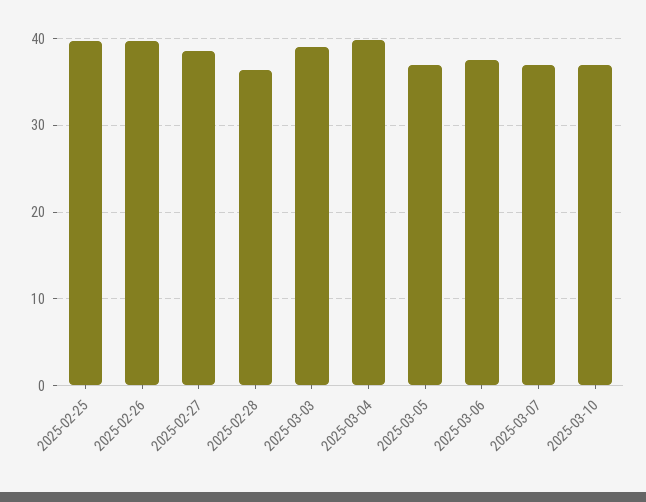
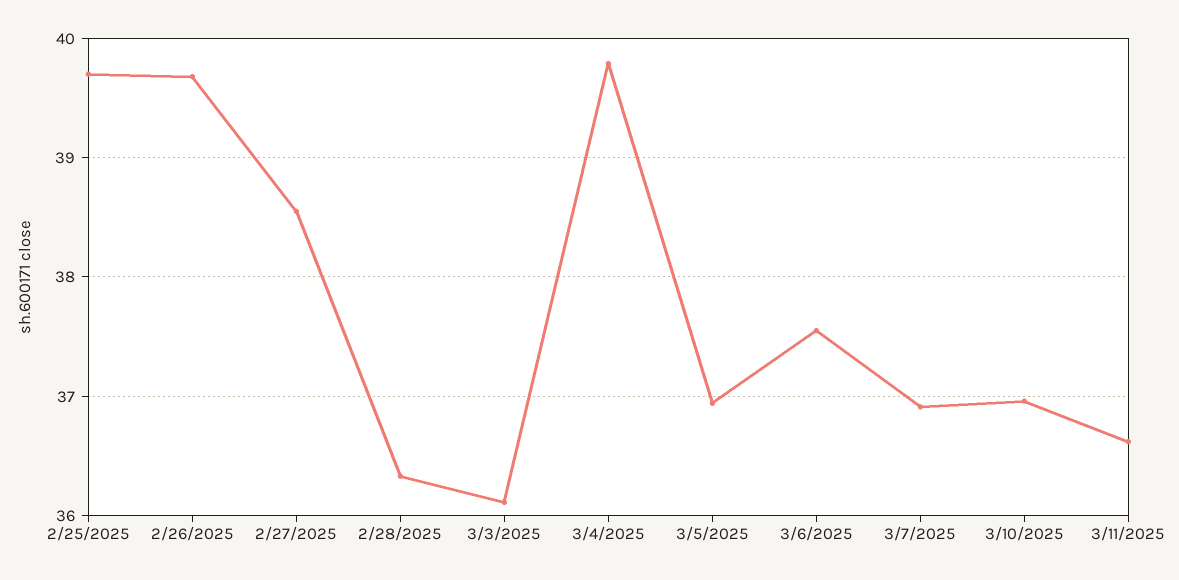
2025-03-03: 39 -> 36.1
3/11/2025: none -> 36.6

